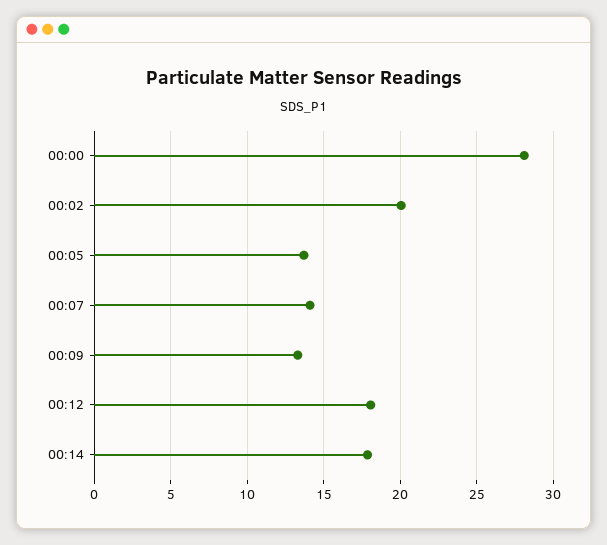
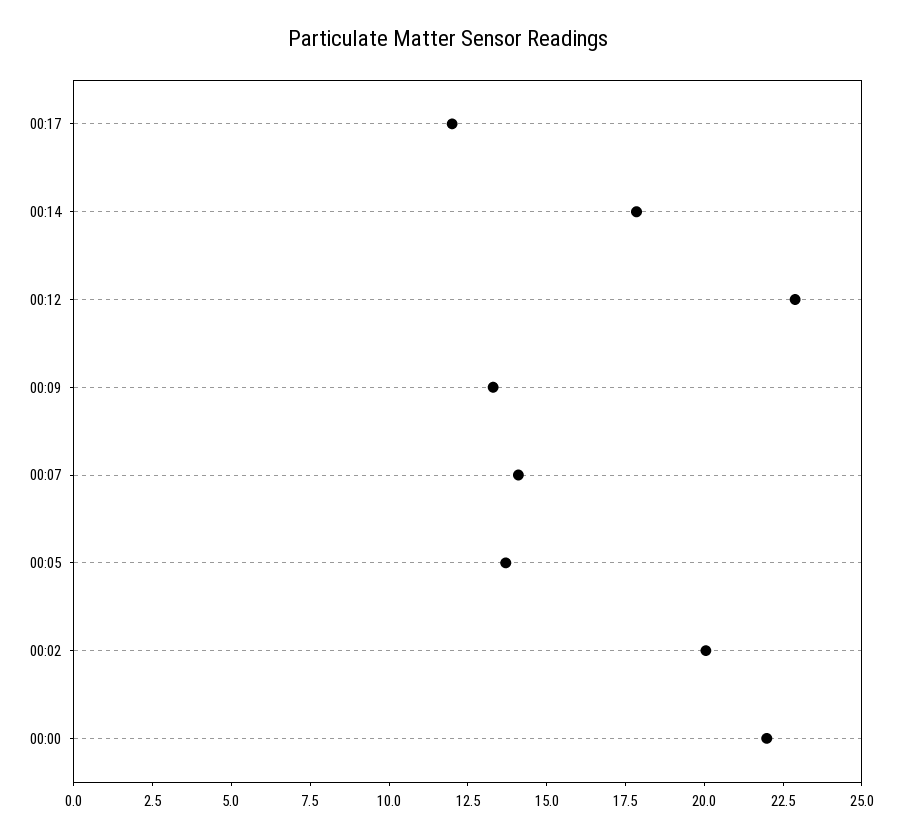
00:00: 28 -> 22
00:12: 18 -> 23
00:17: none -> 12

